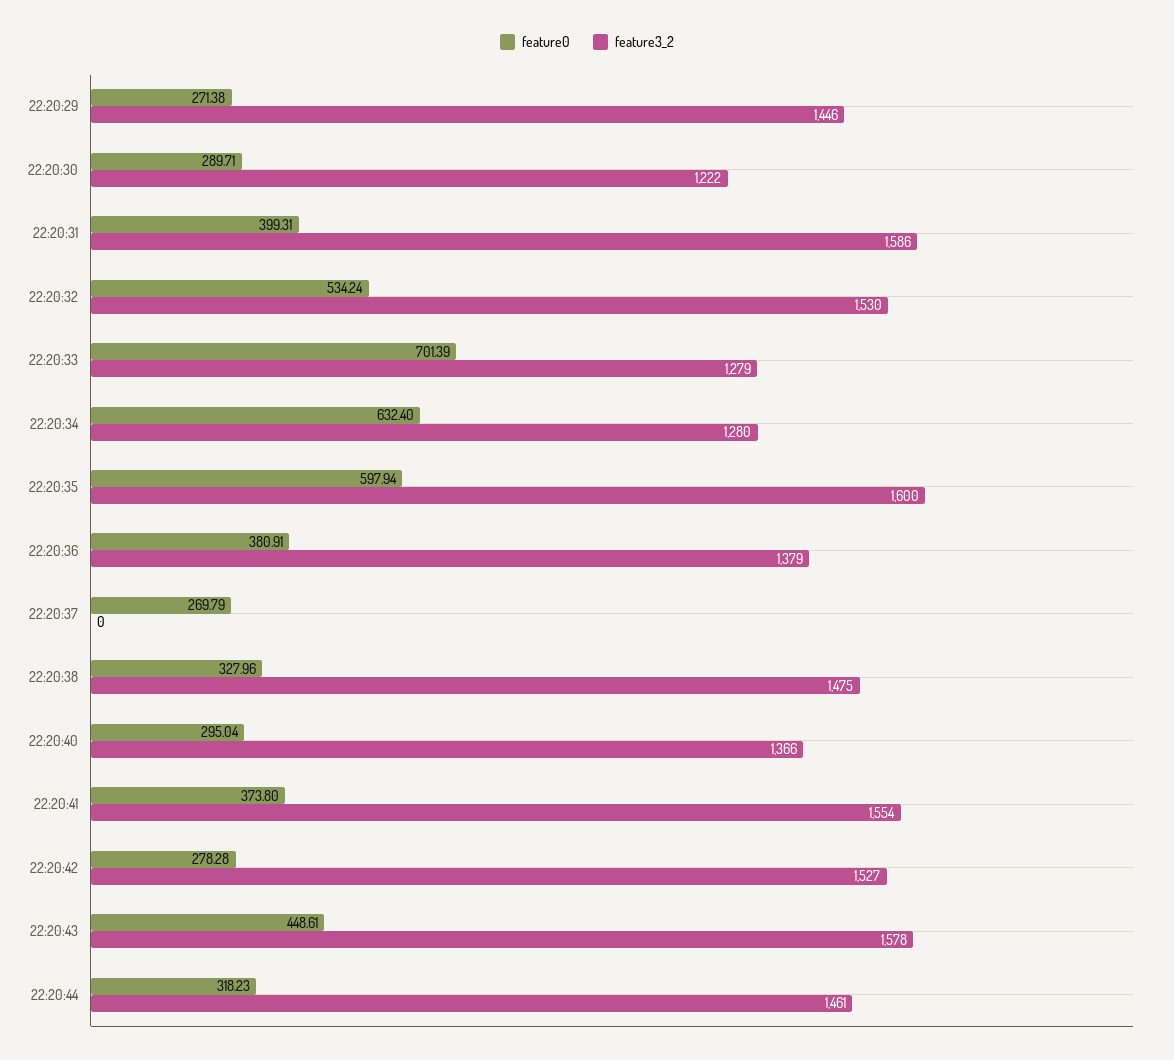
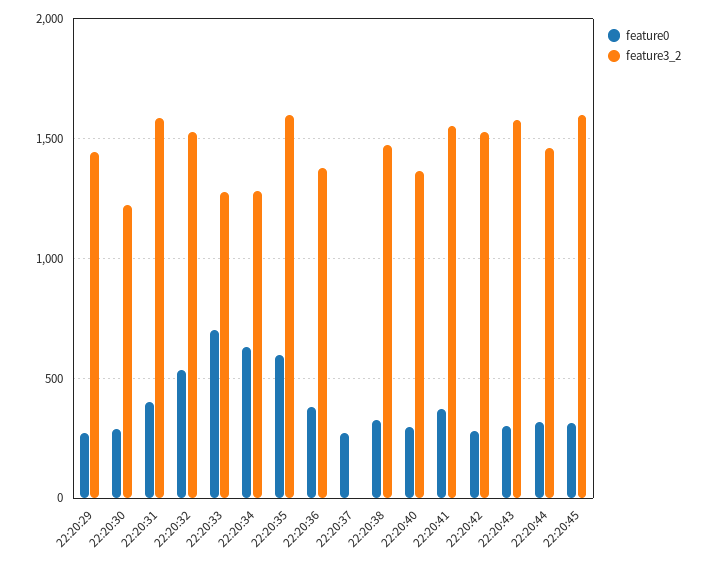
feature0, 22:20:43: 448.61 -> 300
feature0, 22:20:45: none -> 300
feature3_2, 22:20:45: none -> 1600

